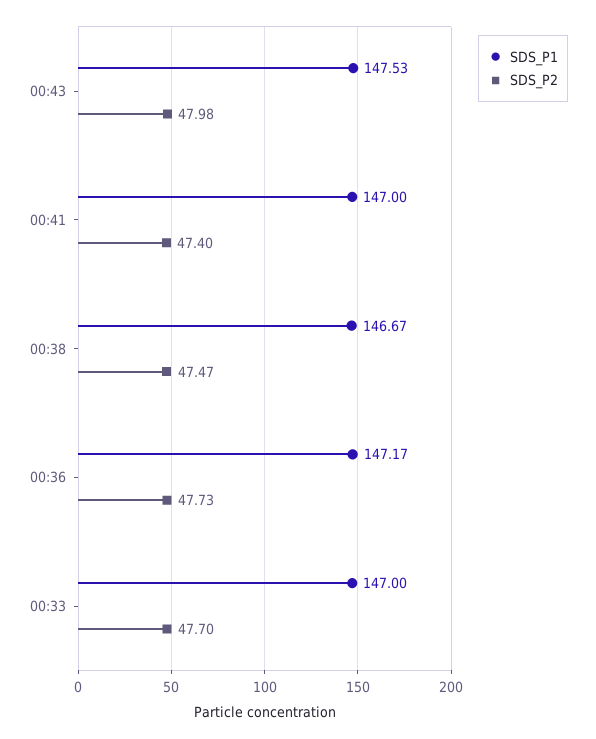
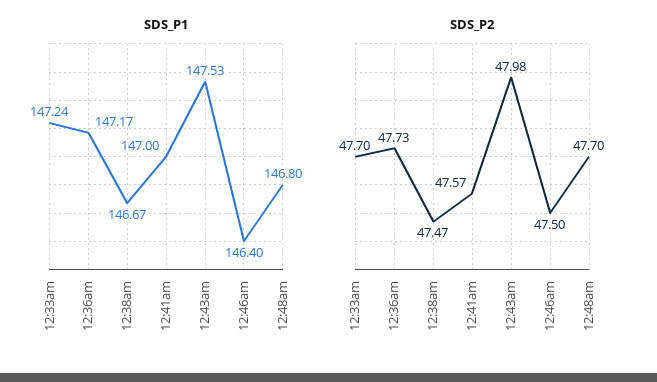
SDS_P2, 00:41: 47.4 -> 47.57
SDS_P1, 00:33: 147 -> 147.24
SDS_P1, 12:46am: none -> 146.4
SDS_P1, 12:48am: none -> 146.8
SDS_P2, 12:46am: none -> 47.5
SDS_P2, 12:48am: none -> 47.7

